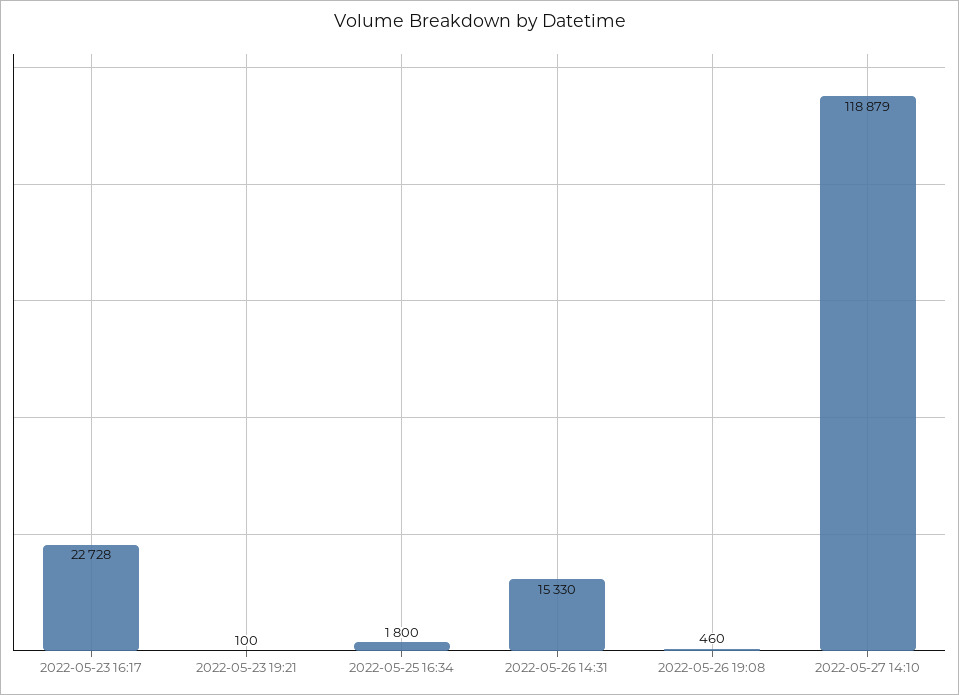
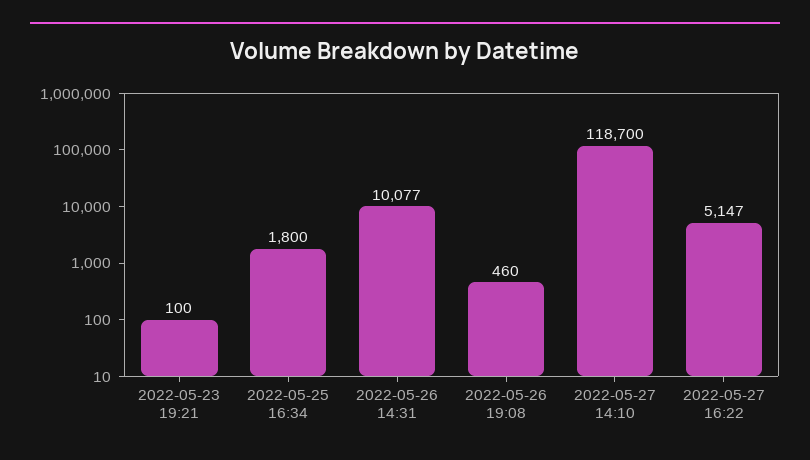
2022-05-23 16:17: 22728 -> none
2022-05-26 14:31: 15330 -> 10077
2022-05-27 14:10: 118879 -> 118700
2022-05-27 16:22: none -> 5147

